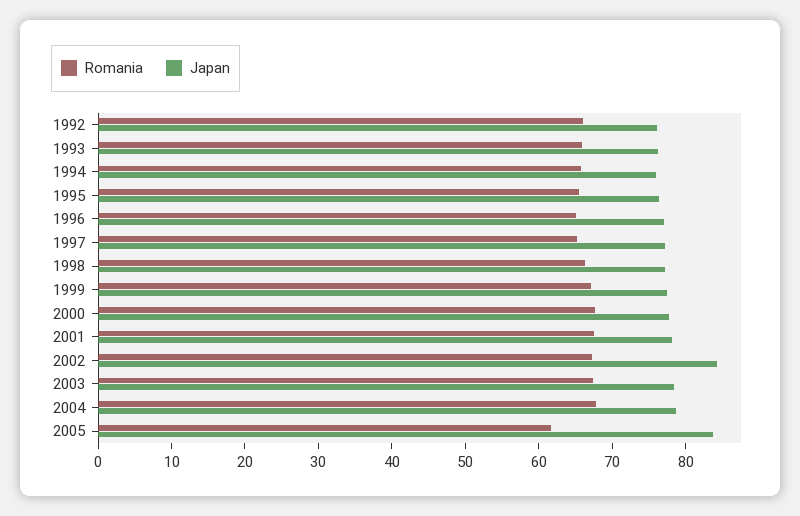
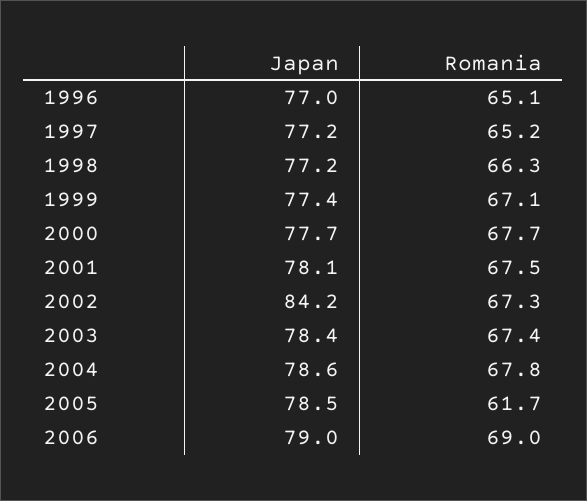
Romania, 1992: 66 -> none
Japan, 1992: 76 -> none
Romania, 1993: 66 -> none
Japan, 1993: 76 -> none
Romania, 1994: 66 -> none
Japan, 1994: 76 -> none
Romania, 1995: 66 -> none
Japan, 1995: 76 -> none
Japan, 2005: 84 -> 78.5
Japan, 2006: none -> 79
Romania, 2006: none -> 69

